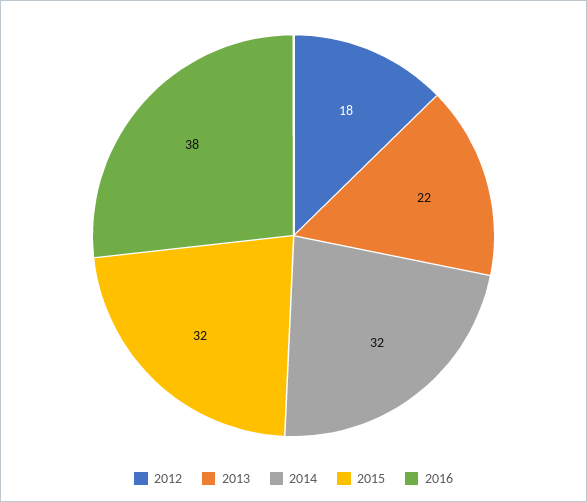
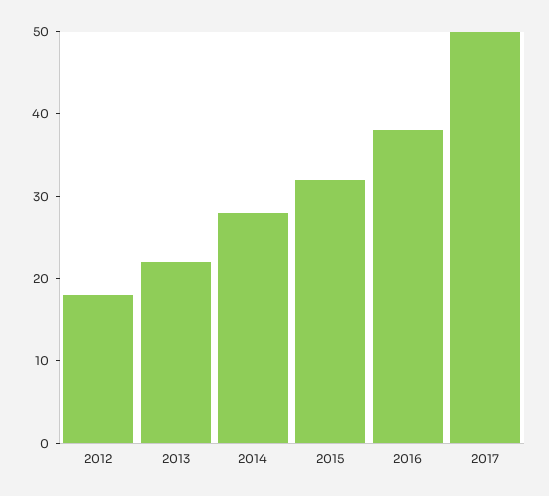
2014: 32 -> 28
2017: none -> 50

